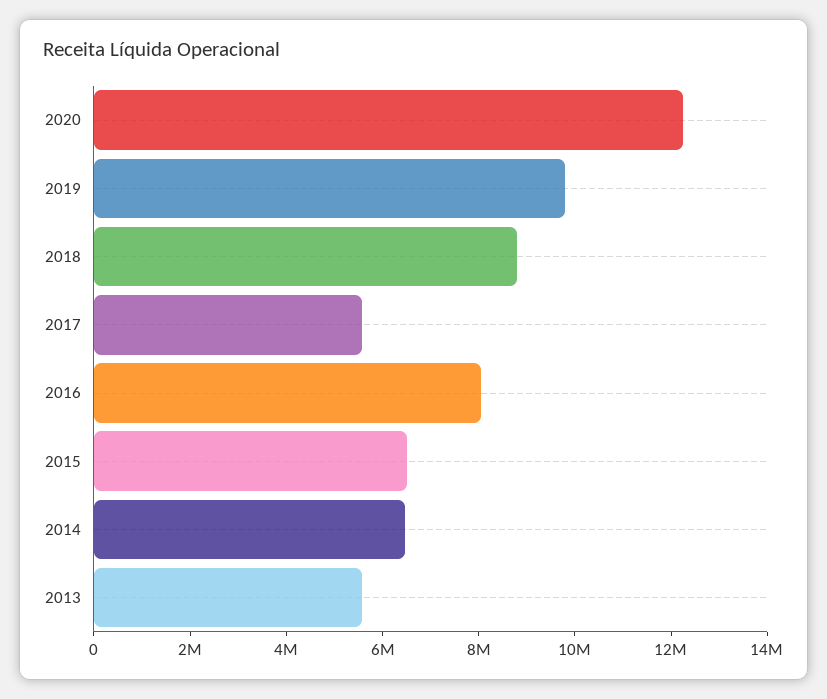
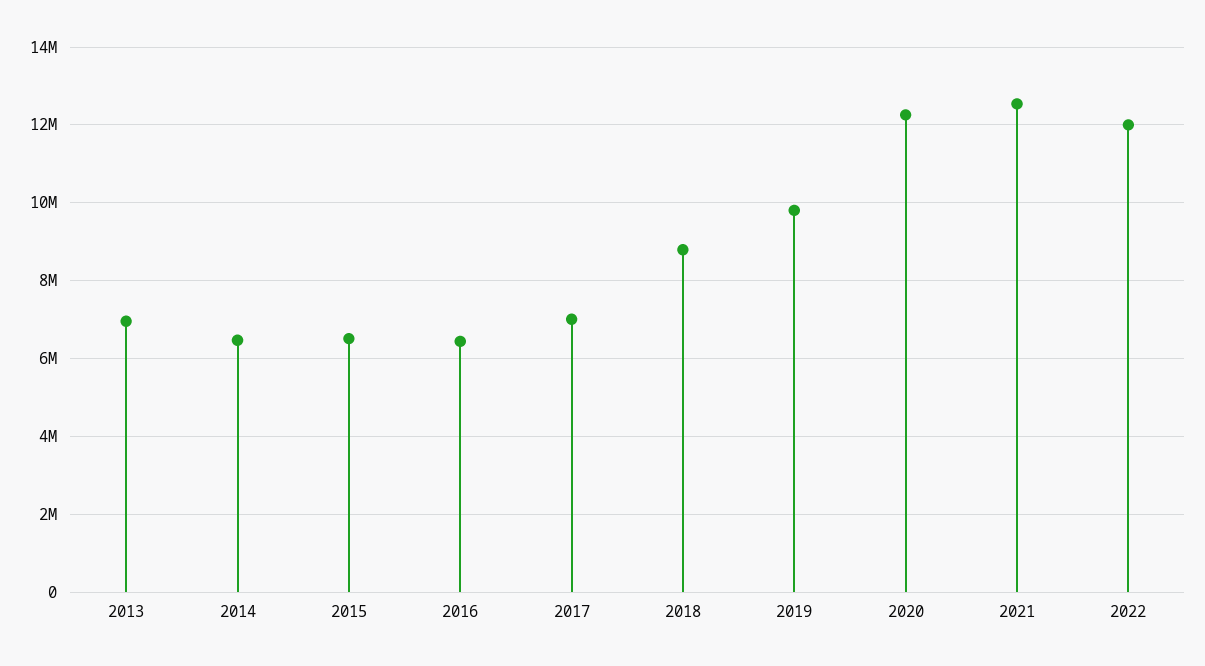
2017: 5500000 -> 7000000
2016: 8000000 -> 6400000
2013: 5500000 -> 7000000
2021: none -> 12600000
2022: none -> 12000000

